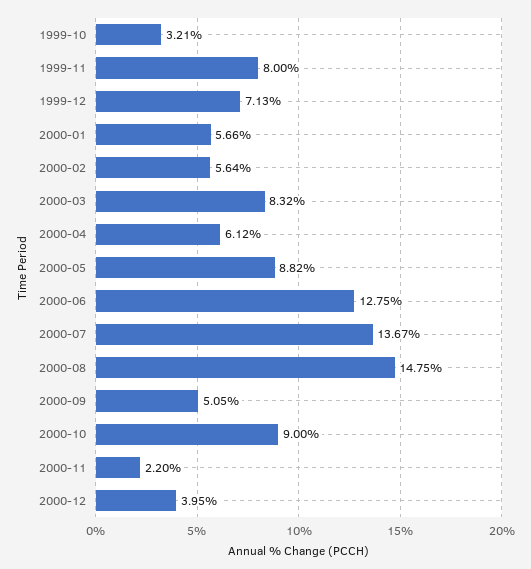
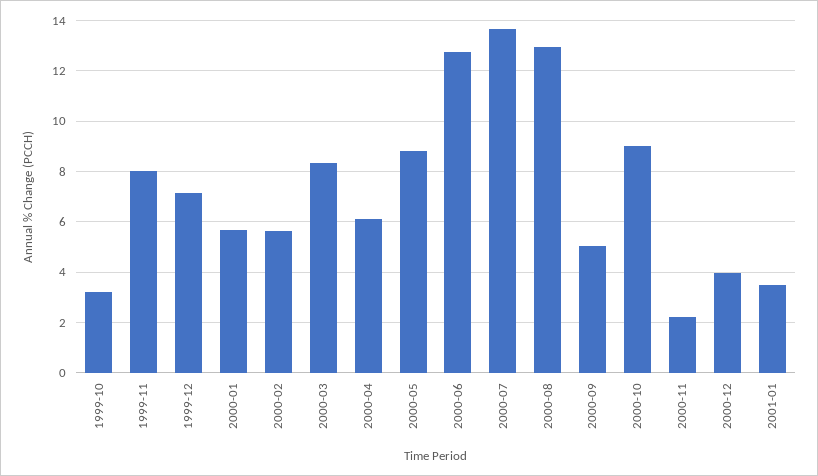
2000-08: 14.75 -> 13
2001-01: none -> 3.5

